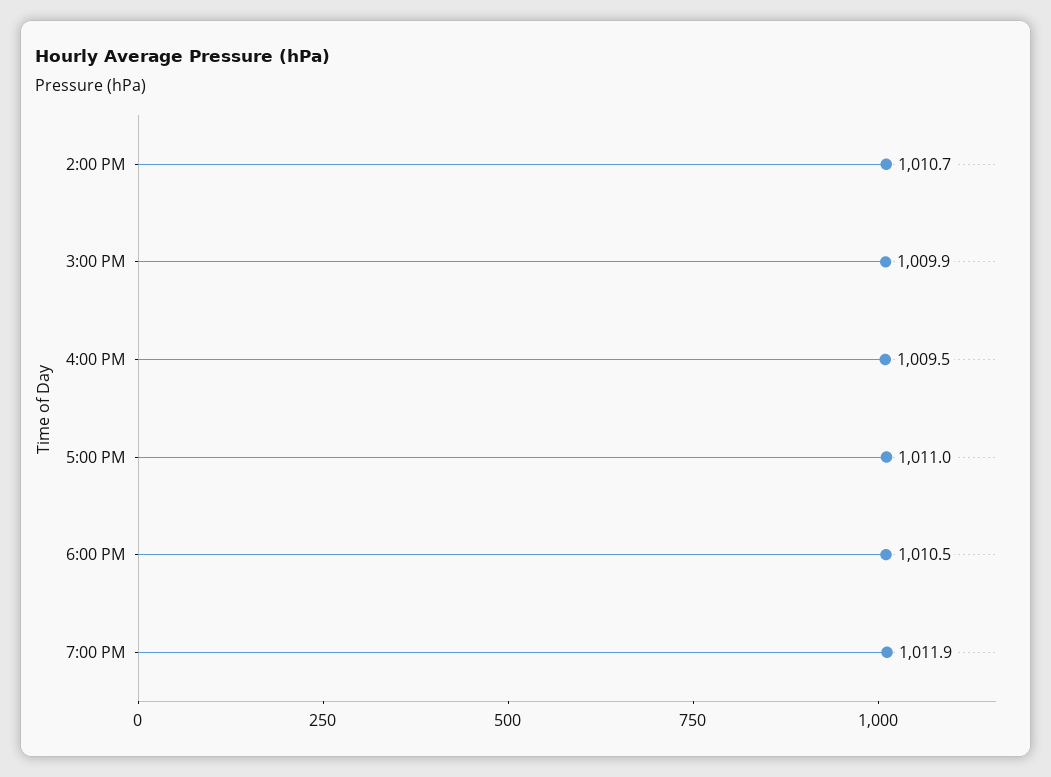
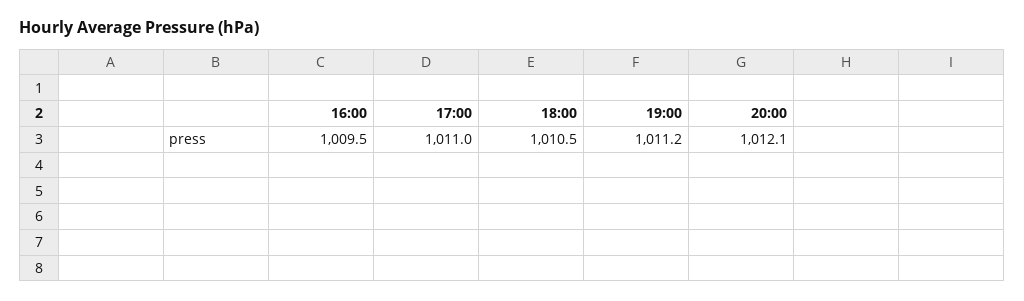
2:00 PM: 1010.7 -> none
3:00 PM: 1009.9 -> none
7:00 PM: 1011.9 -> 1011.2
20:00: none -> 1012.1

